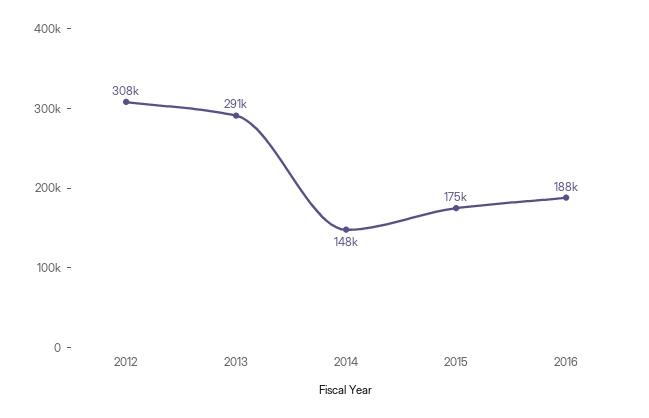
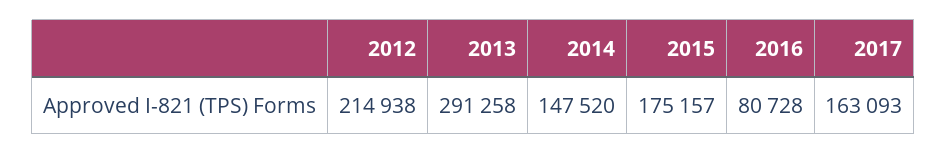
2012: 308000 -> 214938
2016: 188000 -> 80728
2017: none -> 163093

